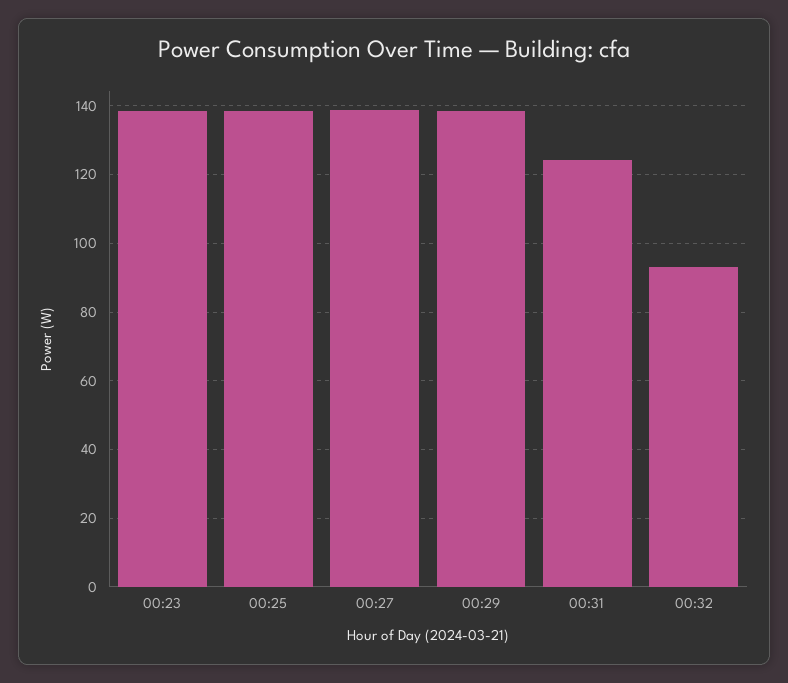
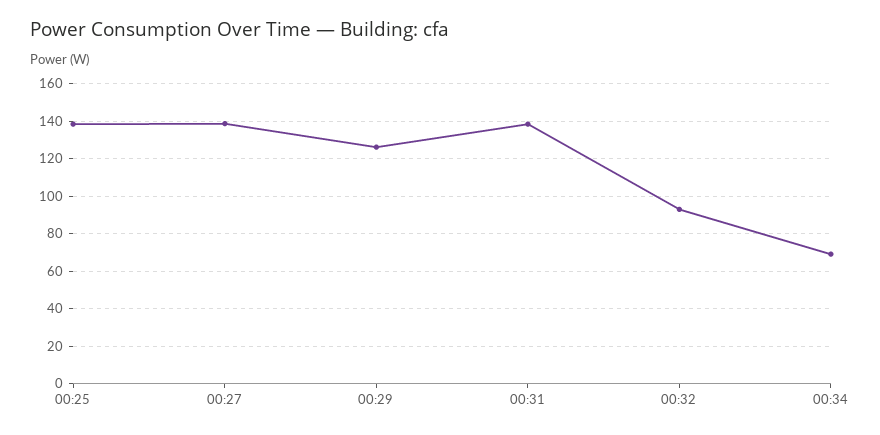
00:23: 138 -> none
00:29: 138 -> 125
00:31: 124 -> 140
00:34: none -> 70

